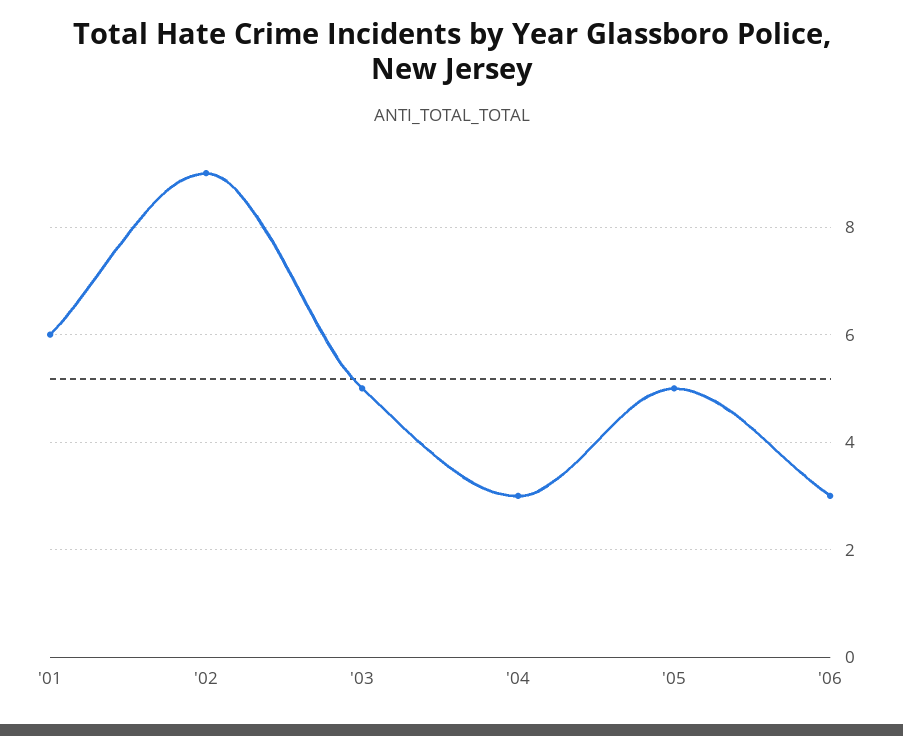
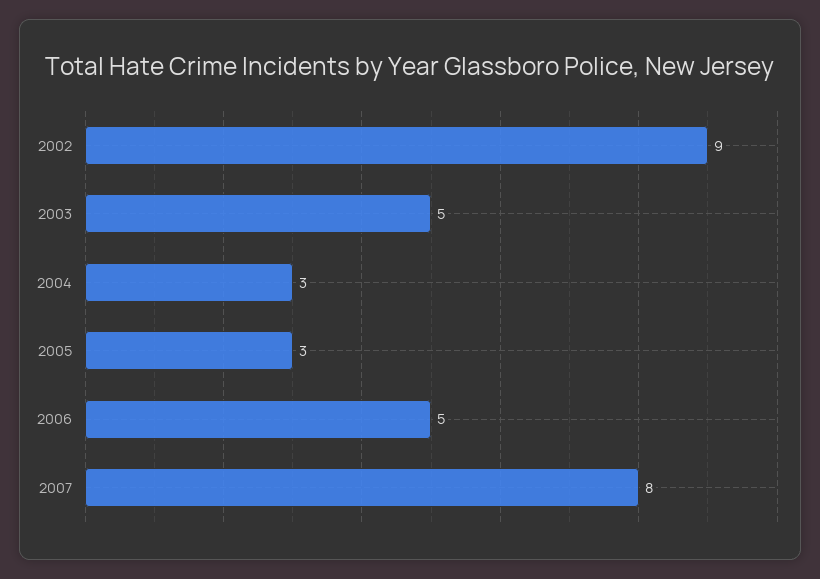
'01: 6 -> none
'05: 5 -> 3
'06: 3 -> 5
2007: none -> 8

